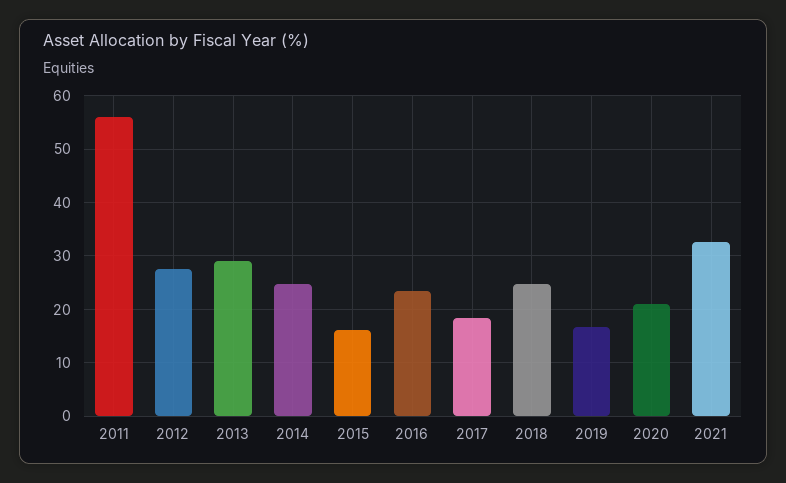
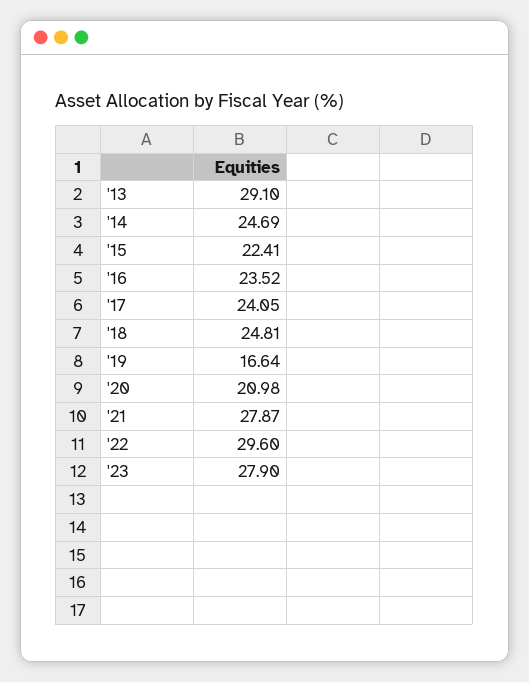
2011: 56 -> none
2012: 28 -> none
2015: 16 -> 22.41
2017: 18 -> 24.05
2021: 32 -> 27.87
'22: none -> 29.6
'23: none -> 27.9

